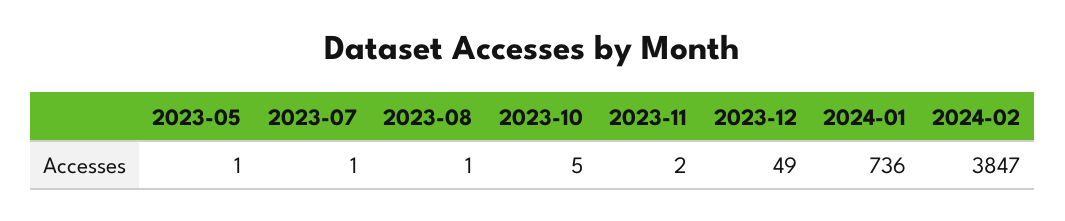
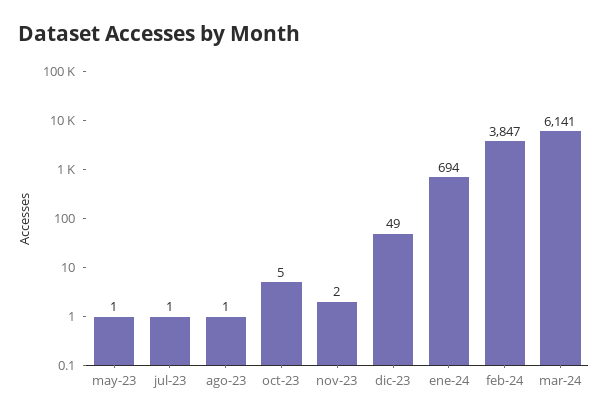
2024-01: 736 -> 694
mar-24: none -> 6141

